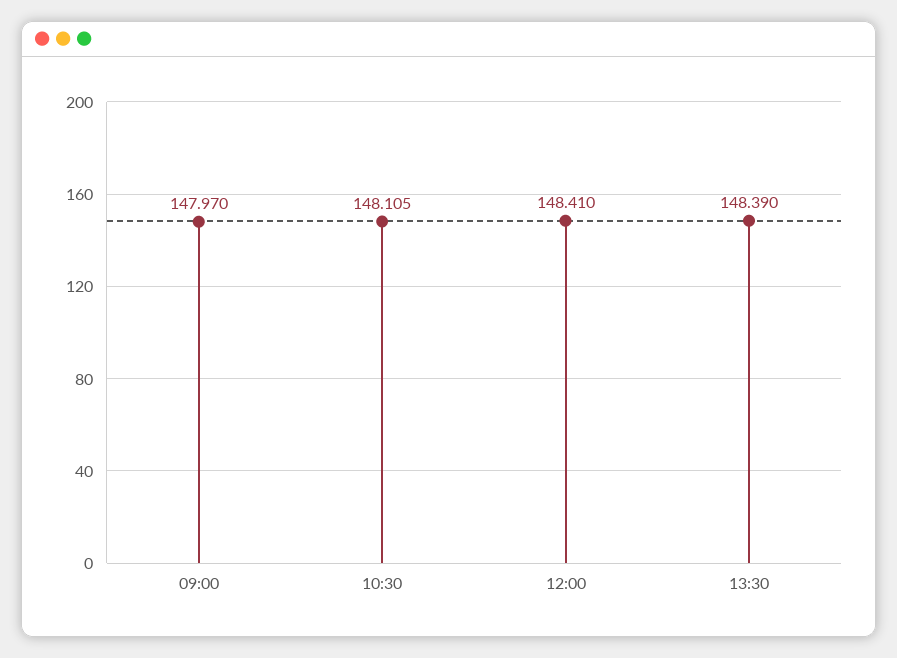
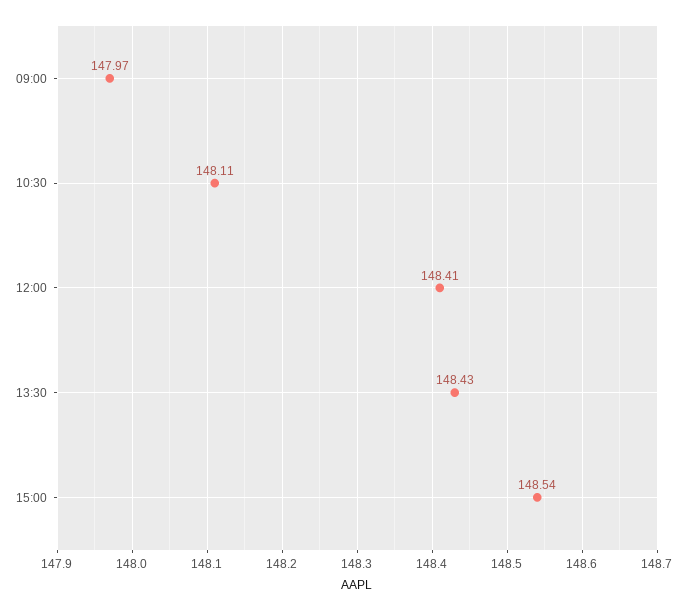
13:30: 148.39 -> 148.43
15:00: none -> 148.54

